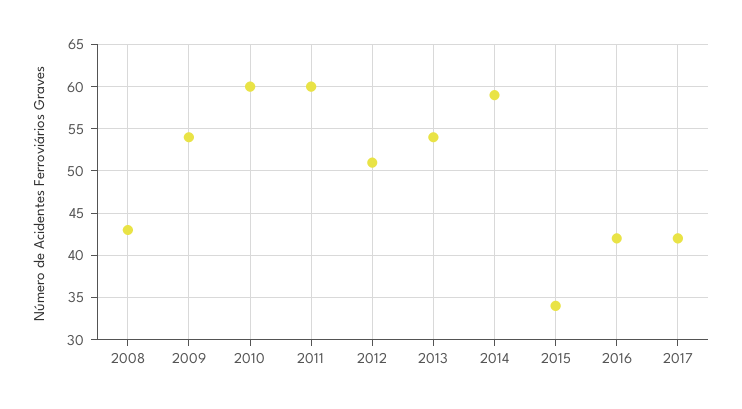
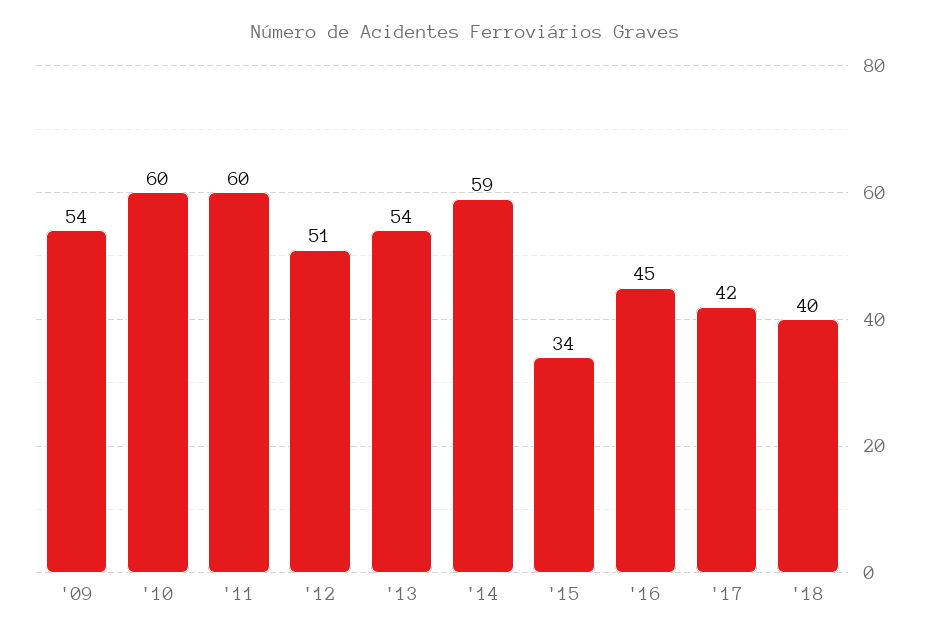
2008: 43 -> none
2016: 42 -> 45
'18: none -> 40

